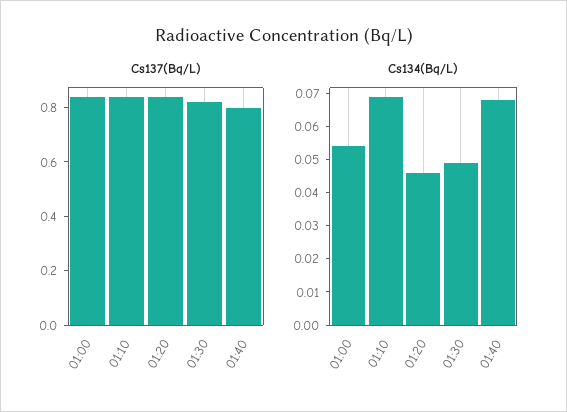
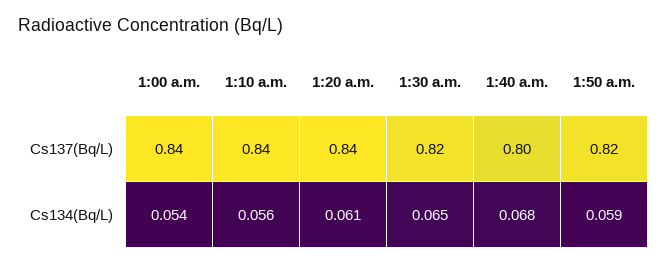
Cs134(Bq/L), 01:10: 0.07 -> 0.056
Cs134(Bq/L), 01:20: 0.045 -> 0.061
Cs134(Bq/L), 01:30: 0.05 -> 0.065
Cs137(Bq/L), 1:50 a.m.: none -> 0.82
Cs134(Bq/L), 1:50 a.m.: none -> 0.059

